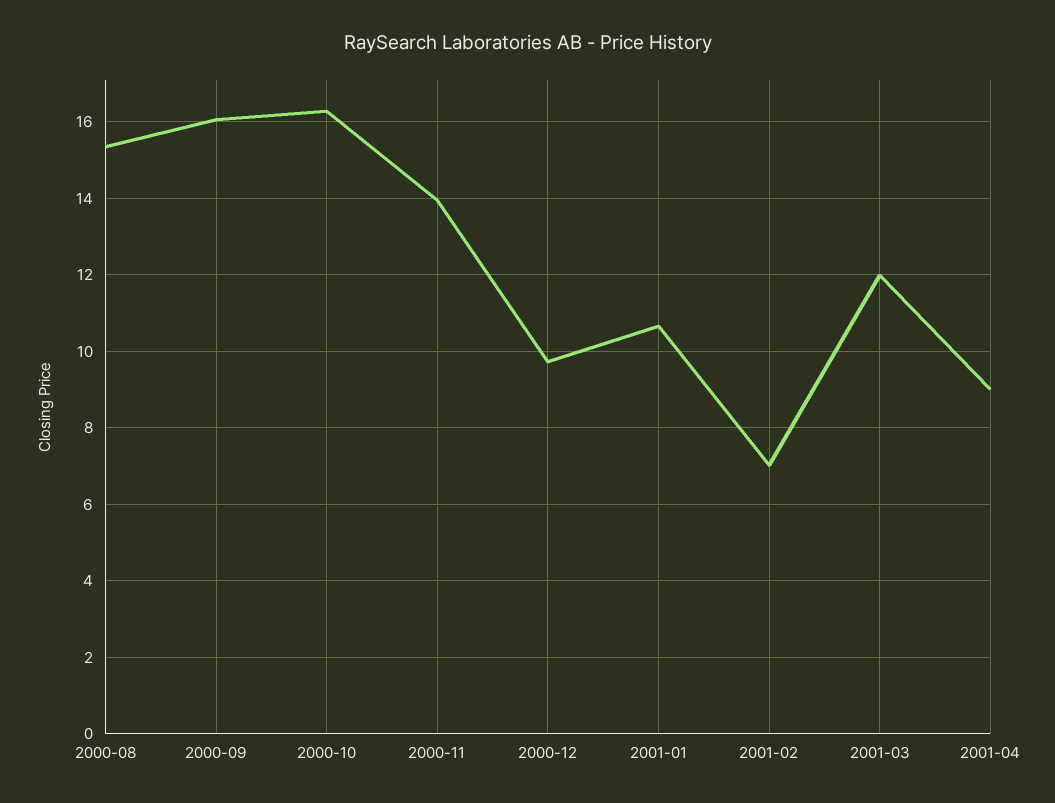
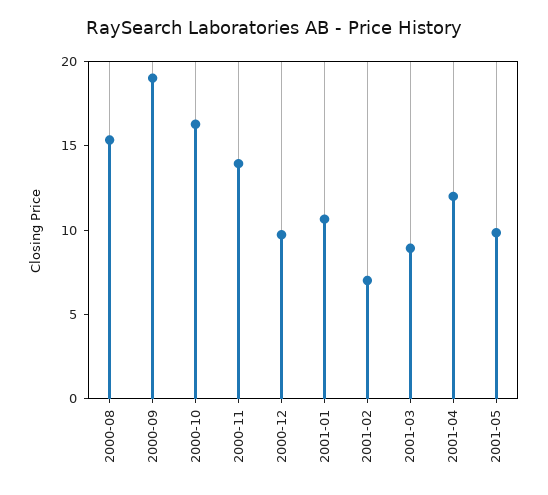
2000-09: 16 -> 19
2001-03: 12 -> 9
2001-04: 9 -> 12
2001-05: none -> 10

